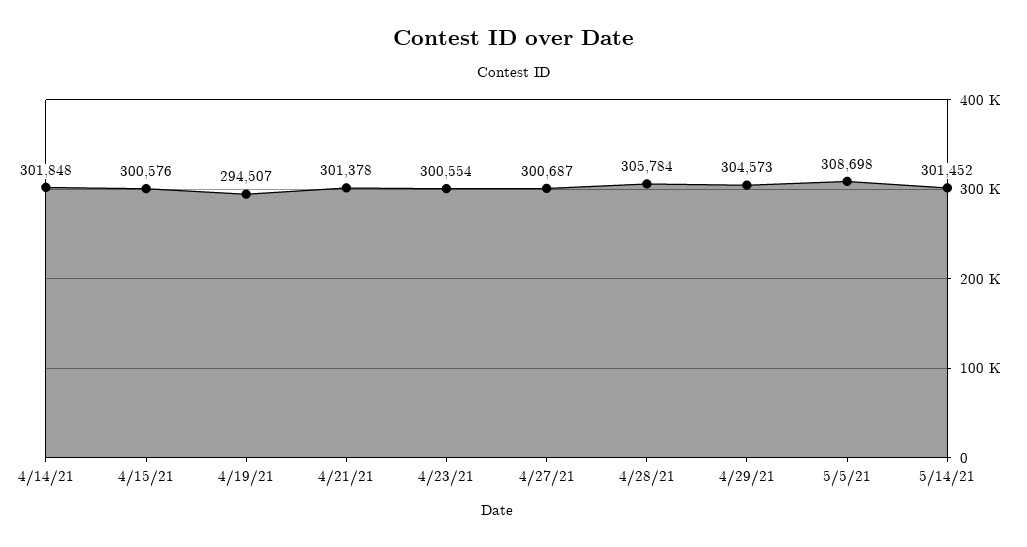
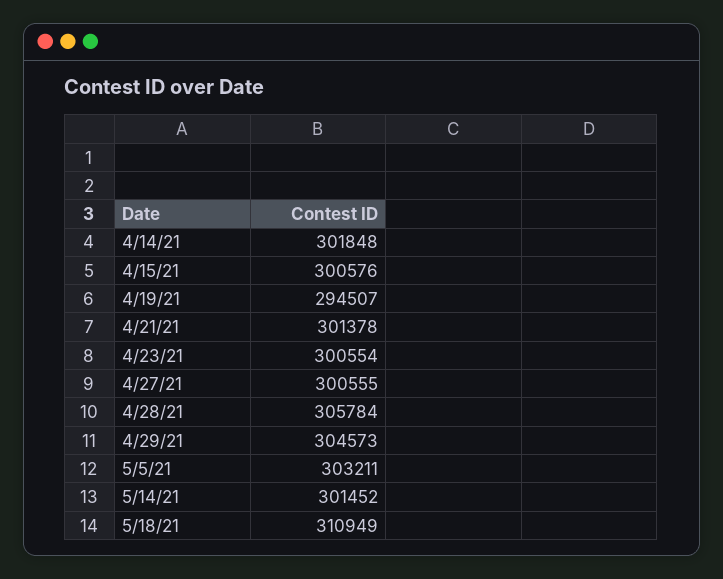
4/27/21: 300687 -> 300555
5/5/21: 308698 -> 303211
5/18/21: none -> 310949

